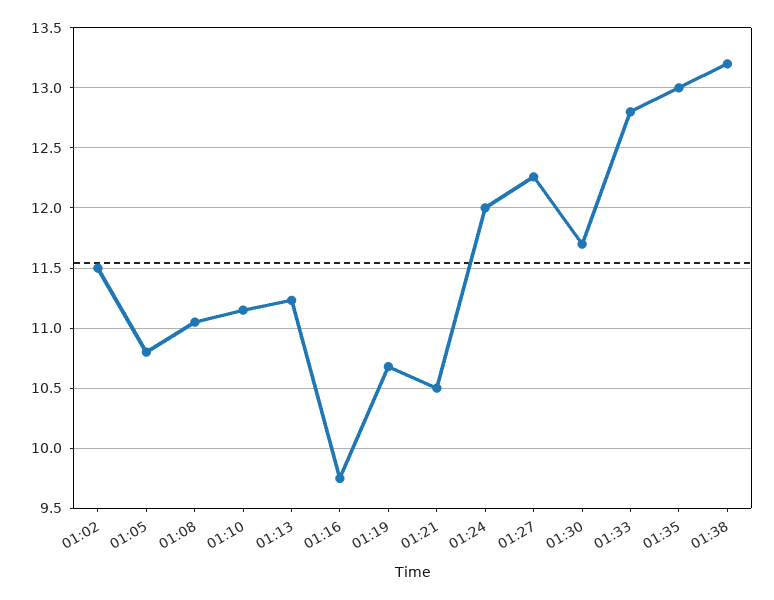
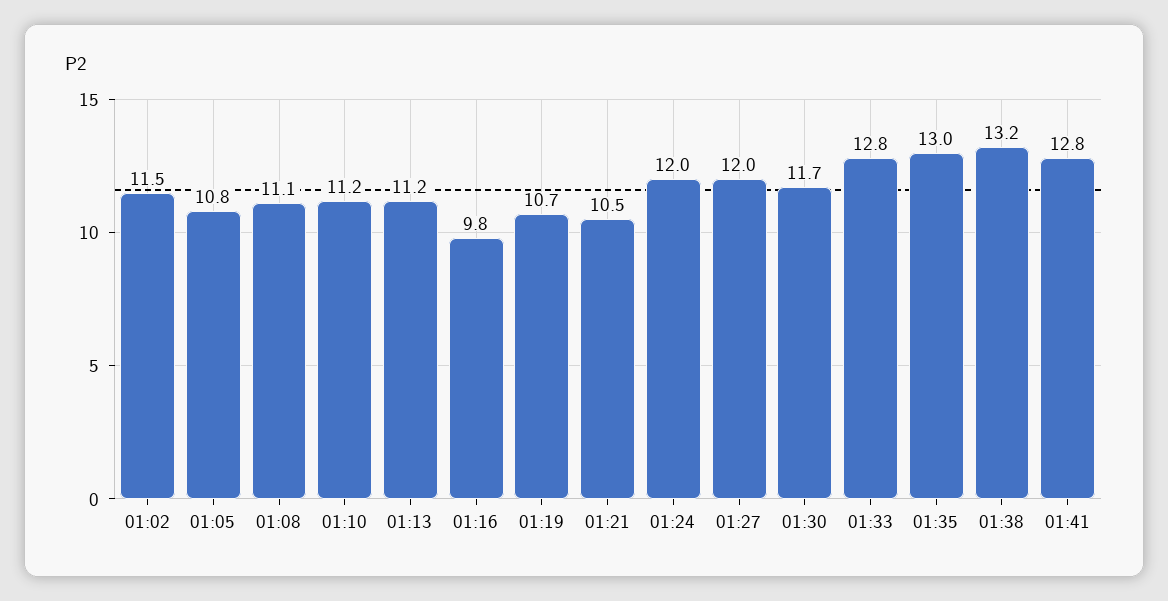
01:27: 12.25 -> 12
01:41: none -> 12.8

